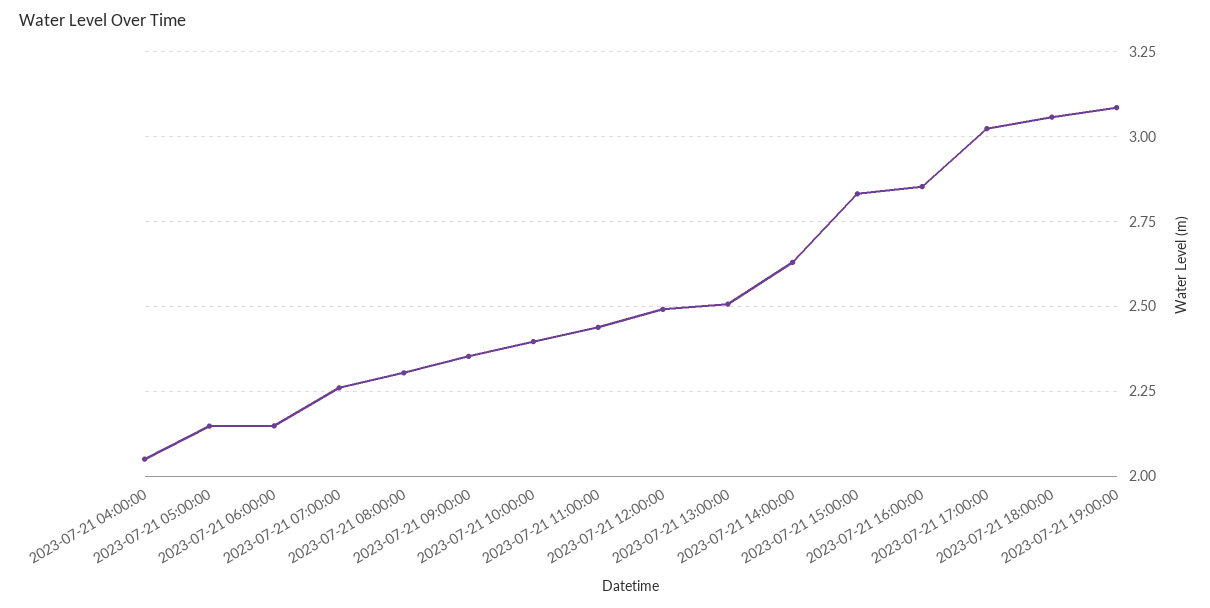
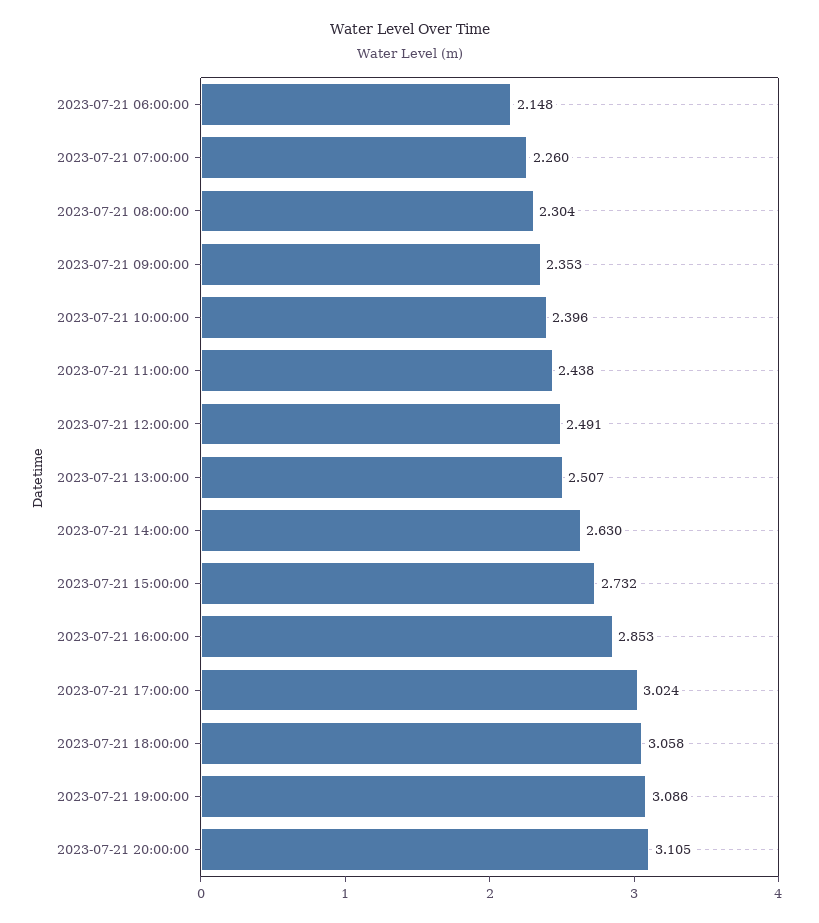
2023-07-21 04:00:00: 2.05 -> none
2023-07-21 05:00:00: 2.15 -> none
2023-07-21 15:00:00: 2.825 -> 2.732
2023-07-21 20:00:00: none -> 3.105

